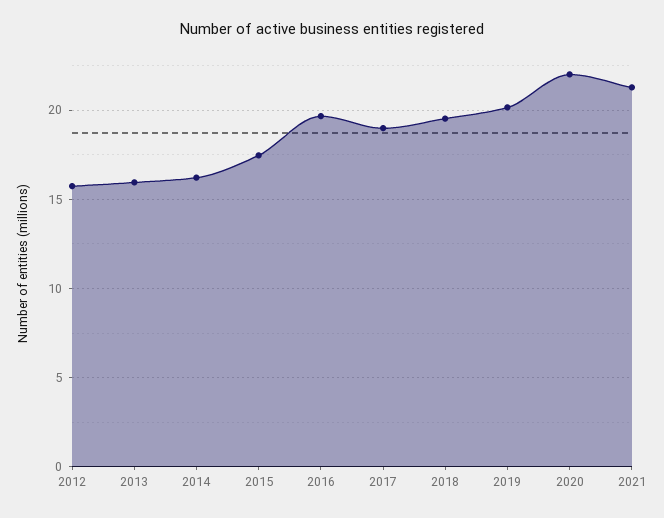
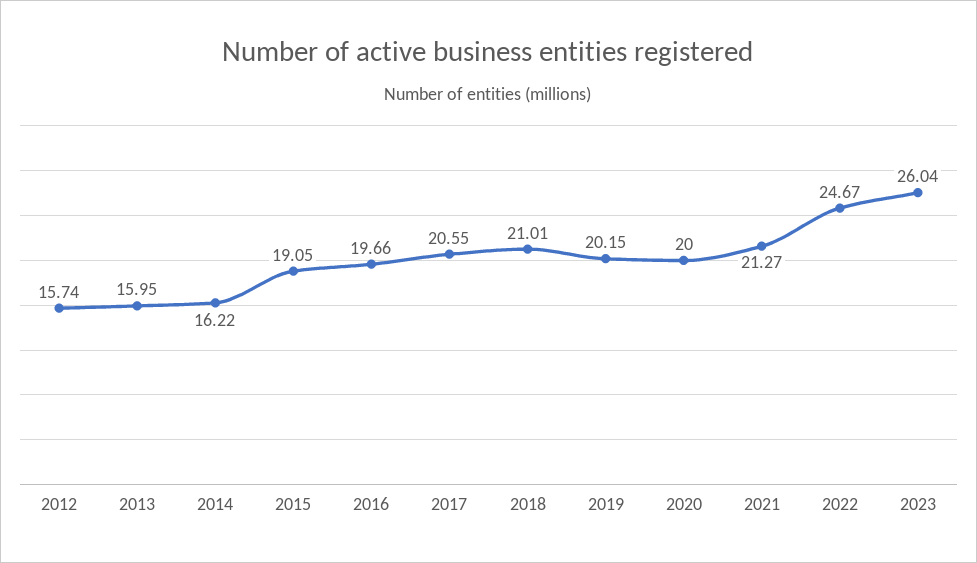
2015: 17.5 -> 19.05
2017: 19 -> 20.55
2018: 19.5 -> 21.01
2020: 22 -> 20
2022: none -> 24.67
2023: none -> 26.04

